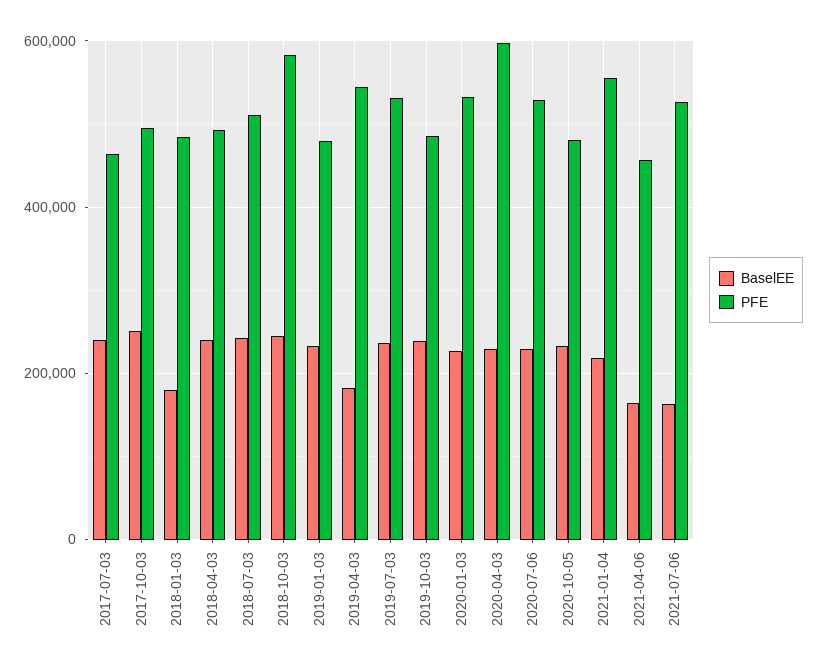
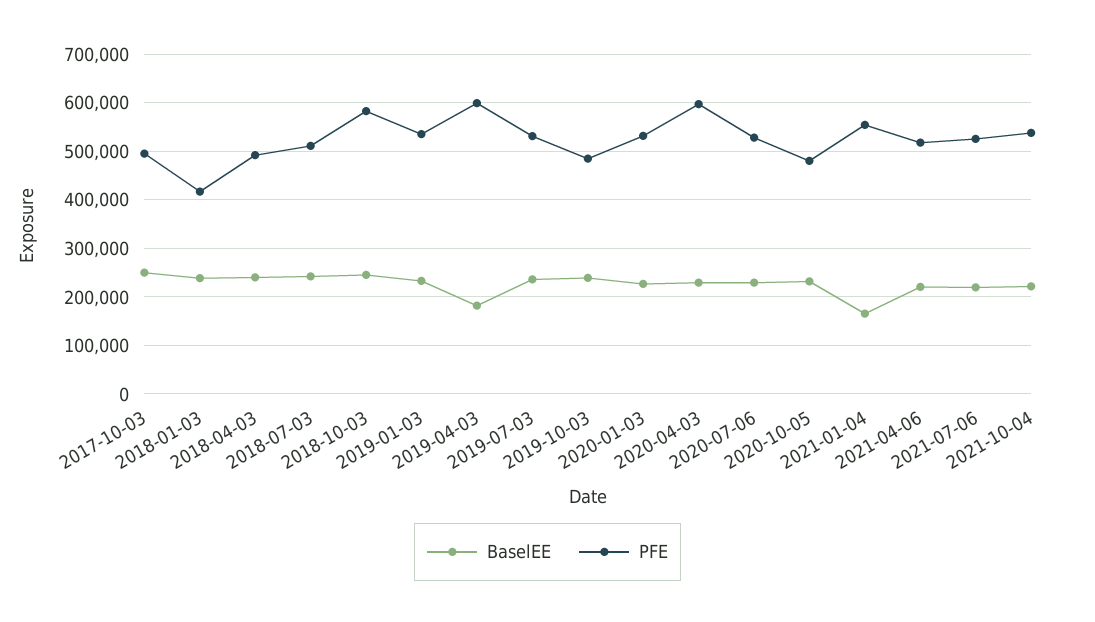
BaselEE, 2017-07-03: 240000 -> none
PFE, 2017-07-03: 460000 -> none
BaselEE, 2018-01-03: 180000 -> 240000
PFE, 2018-01-03: 480000 -> 420000
PFE, 2019-01-03: 480000 -> 540000
PFE, 2019-04-03: 540000 -> 600000
BaselEE, 2021-01-04: 220000 -> 160000
BaselEE, 2021-04-06: 160000 -> 220000
PFE, 2021-04-06: 460000 -> 520000
BaselEE, 2021-07-06: 160000 -> 220000
BaselEE, 2021-10-04: none -> 220000
PFE, 2021-10-04: none -> 540000

